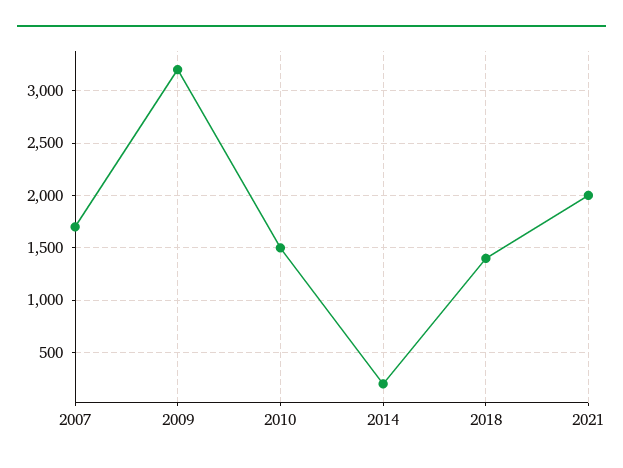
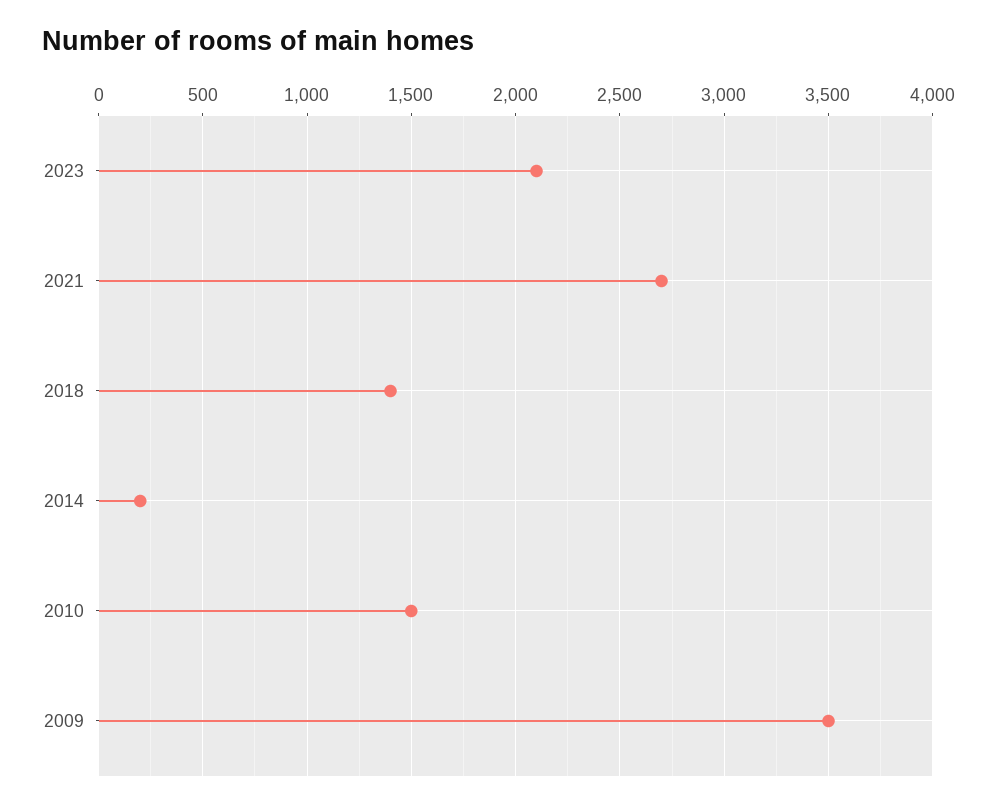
2007: 1700 -> none
2009: 3200 -> 3500
2021: 2000 -> 2700
2023: none -> 2100

